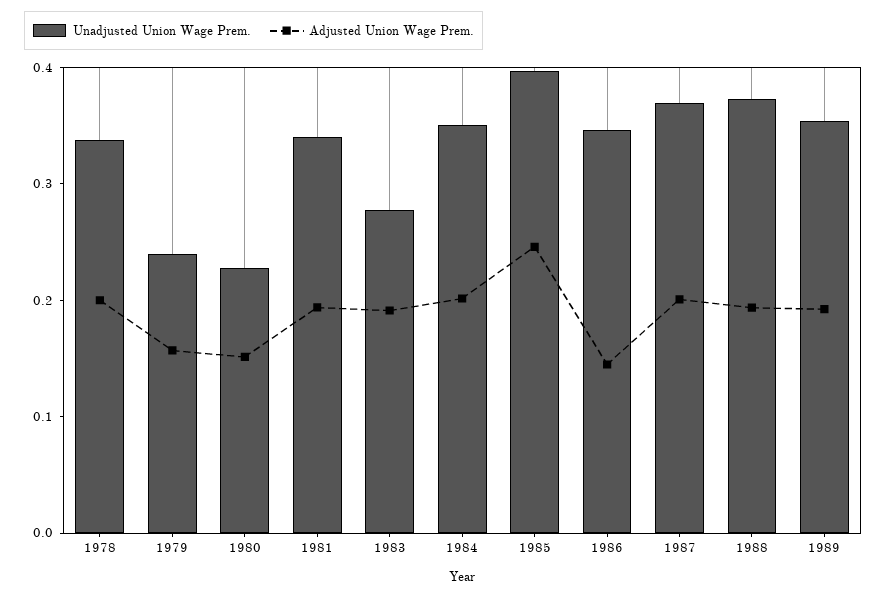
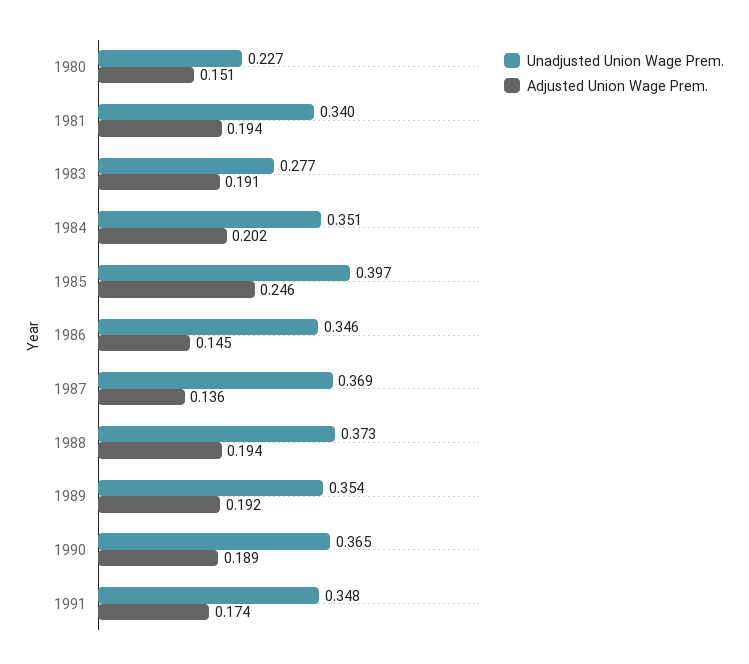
Unadjusted Union Wage Prem., 1978: 0.34 -> none
Adjusted Union Wage Prem., 1978: 0.2 -> none
Unadjusted Union Wage Prem., 1979: 0.24 -> none
Adjusted Union Wage Prem., 1979: 0.16 -> none
Adjusted Union Wage Prem., 1987: 0.2 -> 0.136
Unadjusted Union Wage Prem., 1990: none -> 0.365
Adjusted Union Wage Prem., 1990: none -> 0.189
Unadjusted Union Wage Prem., 1991: none -> 0.348
Adjusted Union Wage Prem., 1991: none -> 0.174

